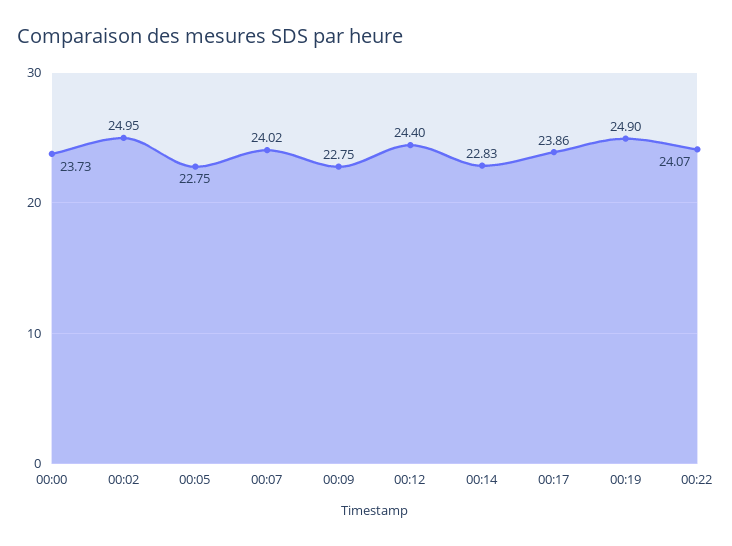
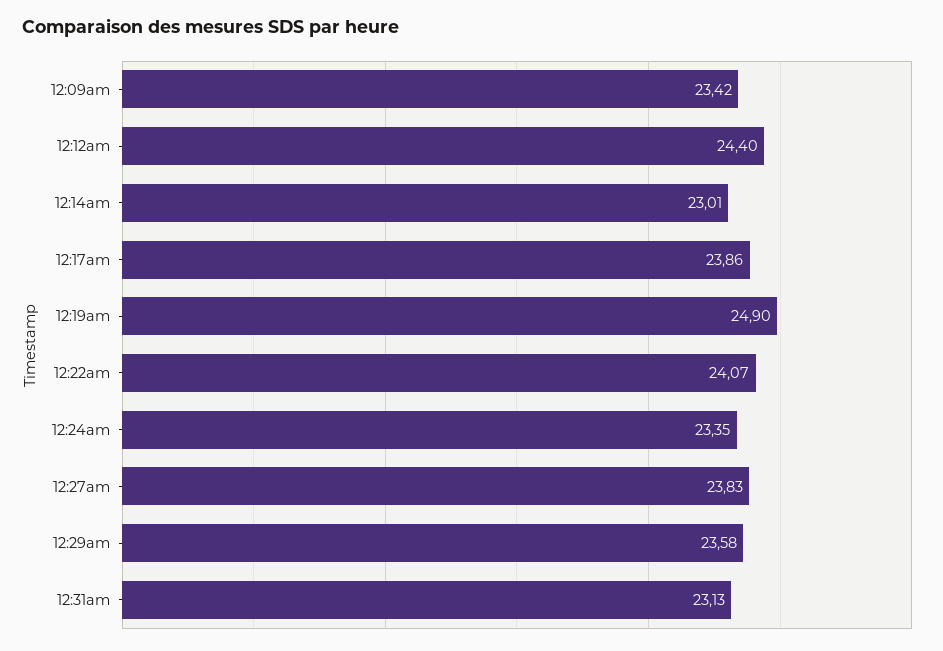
00:00: 23.73 -> none
00:02: 24.95 -> none
00:05: 22.75 -> none
00:07: 24.02 -> none
00:09: 22.75 -> 23.42
00:14: 22.83 -> 23.01
12:24am: none -> 23.35
12:27am: none -> 23.83
12:29am: none -> 23.58
12:31am: none -> 23.13

